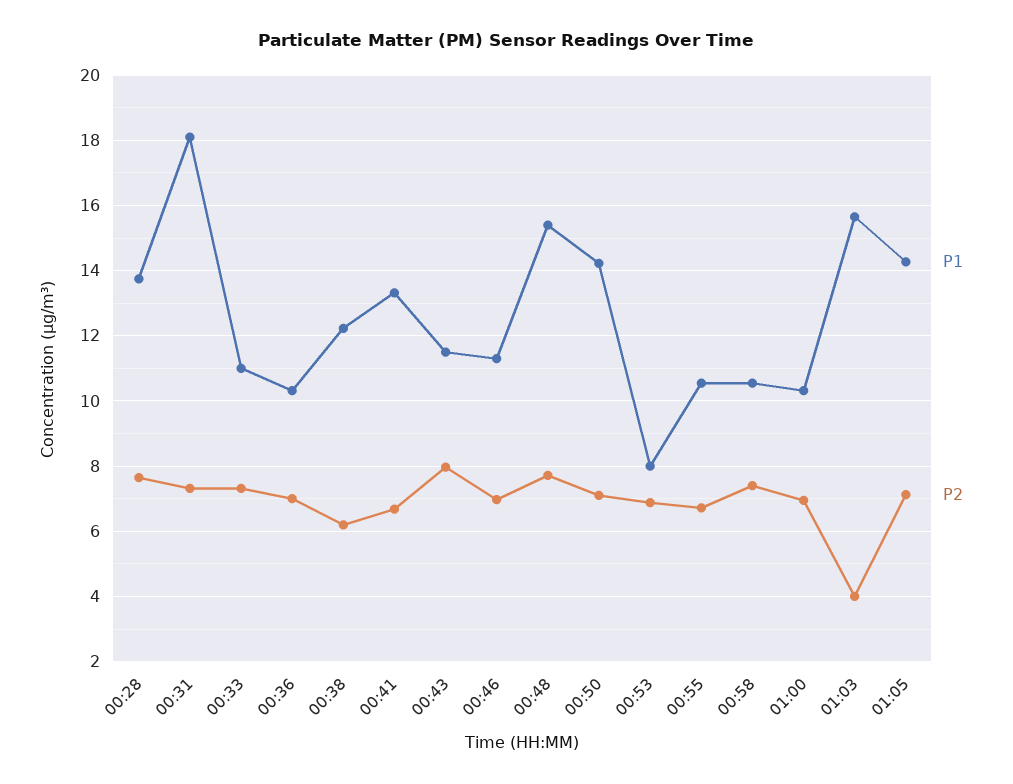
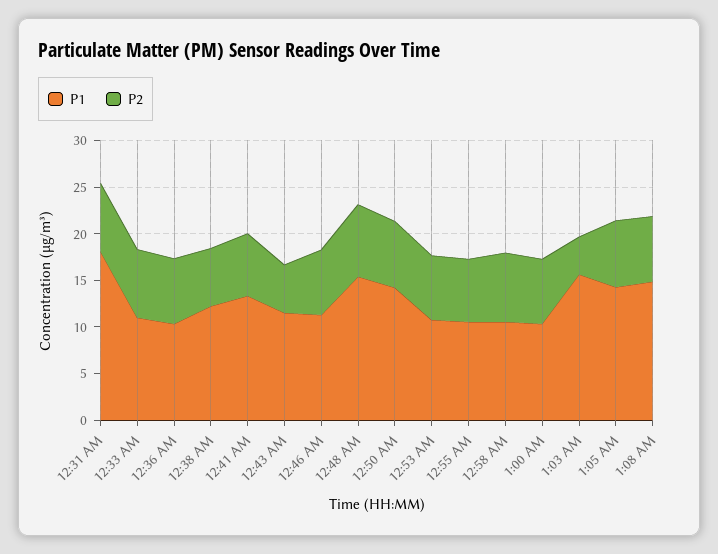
P1, 00:28: 13.8 -> none
P2, 00:28: 7.6 -> none
P2, 00:43: 8 -> 5
P1, 00:53: 8 -> 11
P1, 1:08 AM: none -> 15
P2, 1:08 AM: none -> 7

